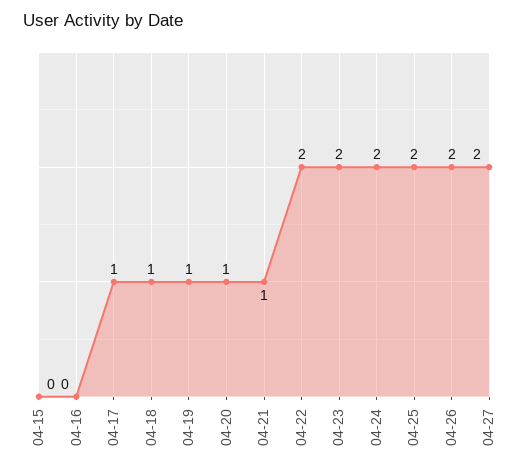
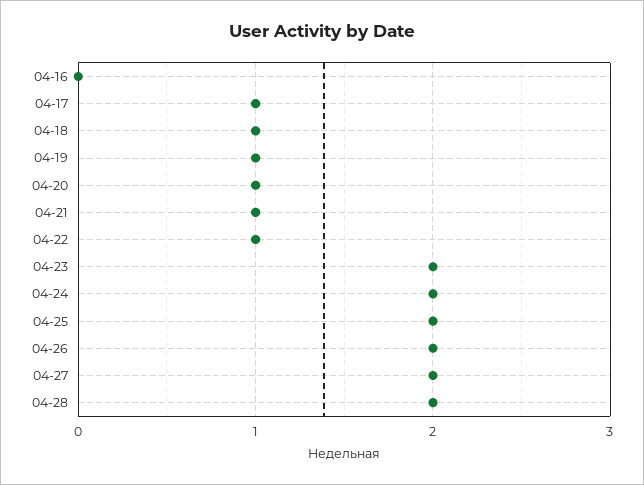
04-15: 0 -> none
04-22: 2 -> 1
04-28: none -> 2

